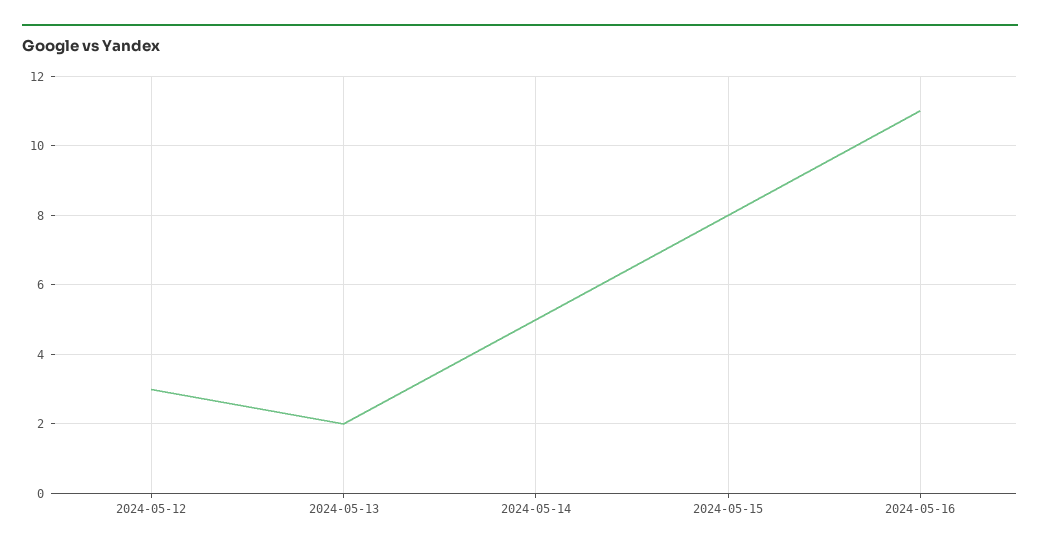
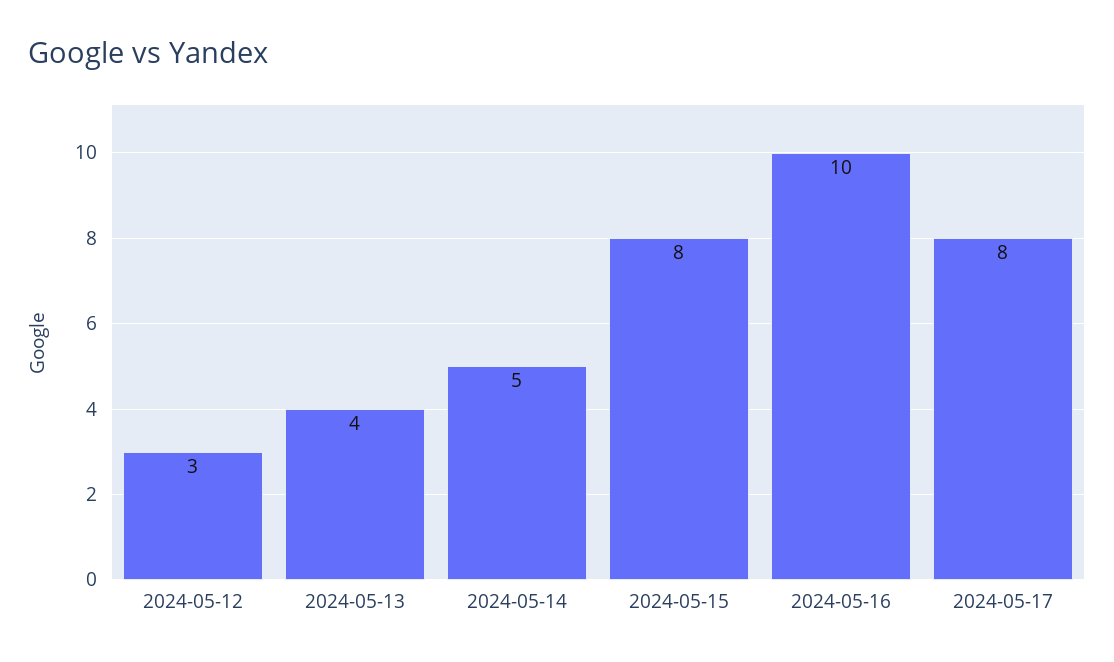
2024-05-13: 2 -> 4
2024-05-16: 11 -> 10
2024-05-17: none -> 8

